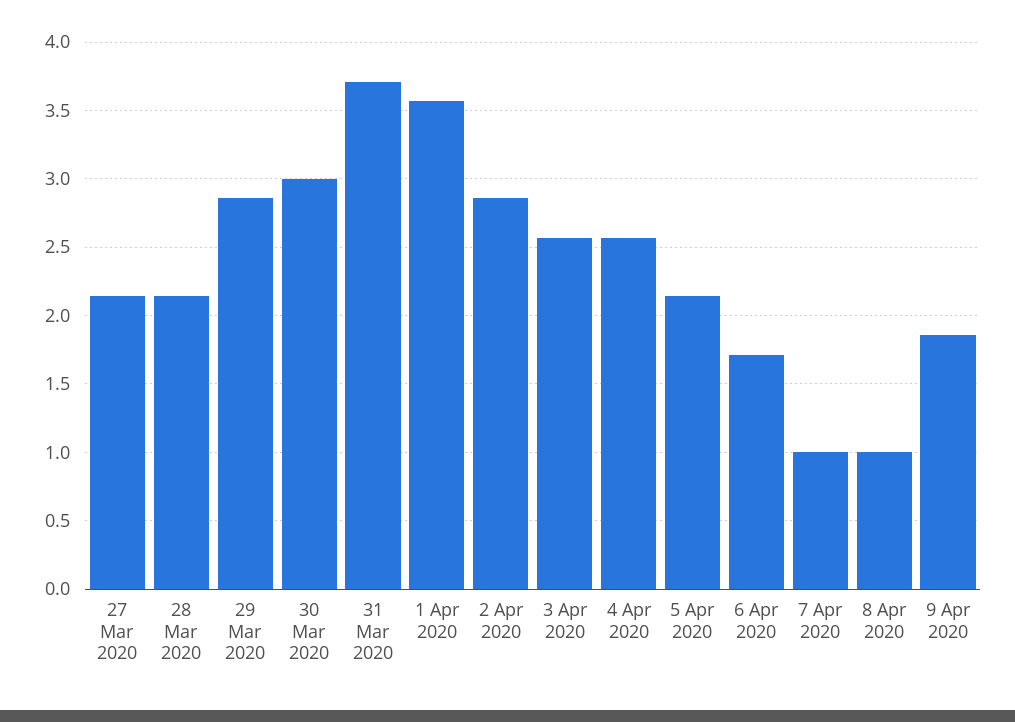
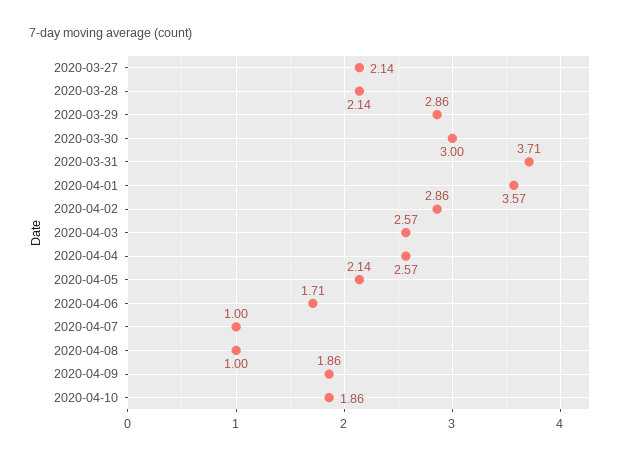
2020-04-10: none -> 1.86

